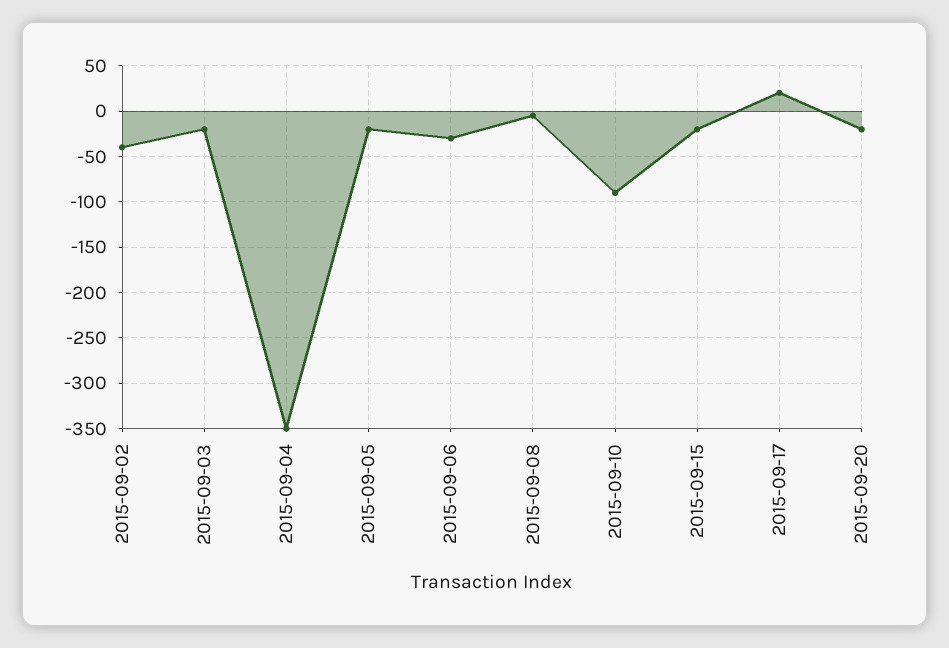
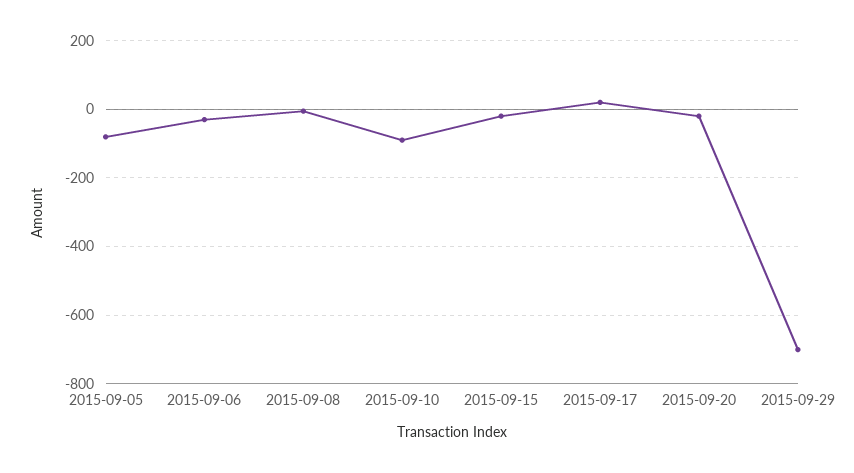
2015-09-02: -40 -> none
2015-09-03: -20 -> none
2015-09-04: -350 -> none
2015-09-05: -20 -> -80
2015-09-29: none -> -700

